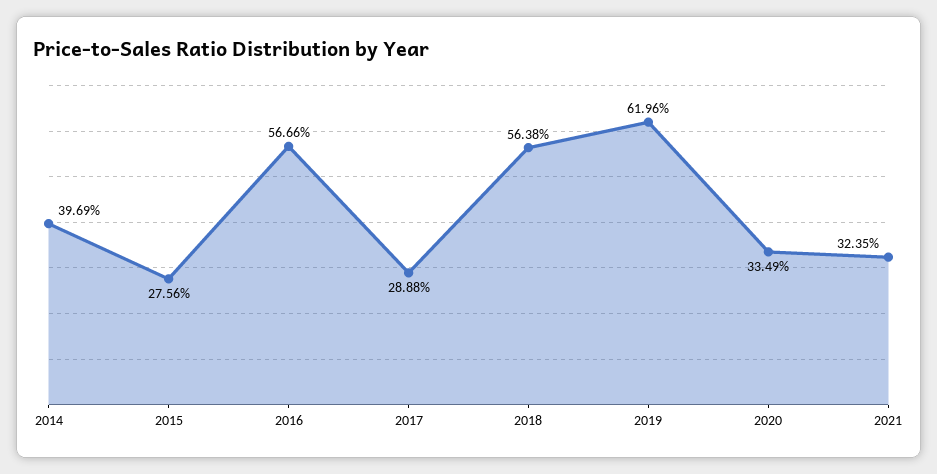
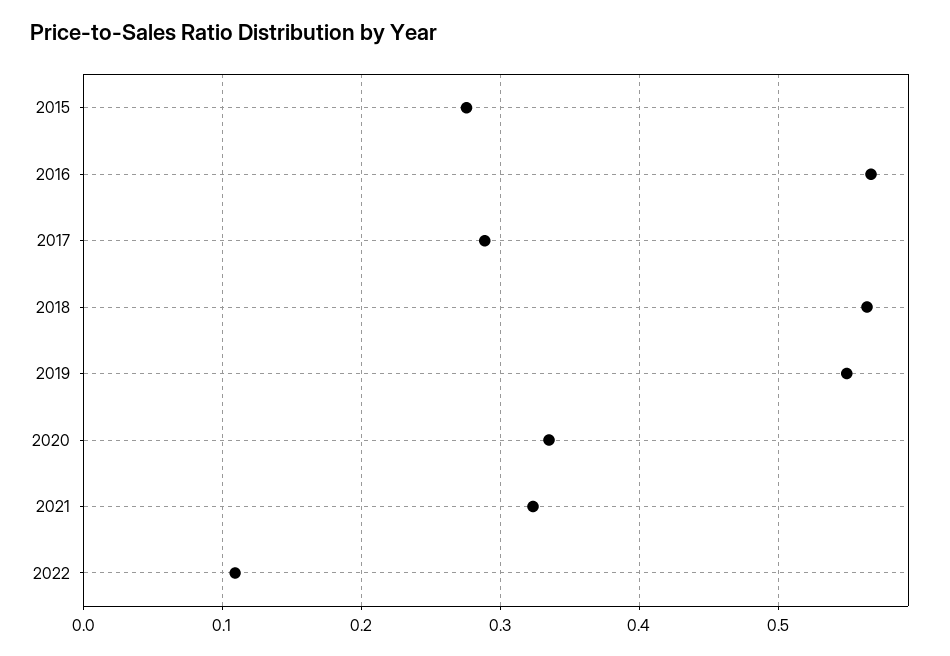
2014: 0.3969 -> none
2019: 0.6196 -> 0.55
2022: none -> 0.11

